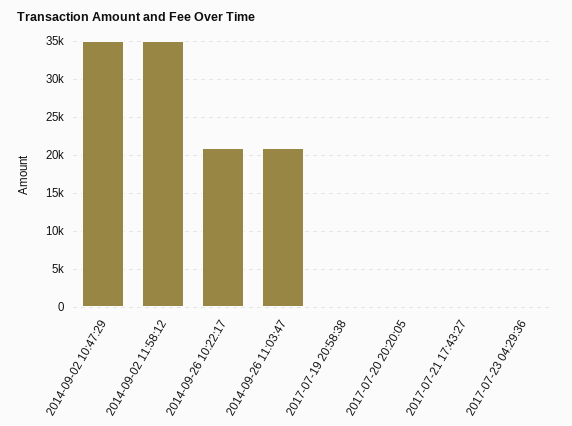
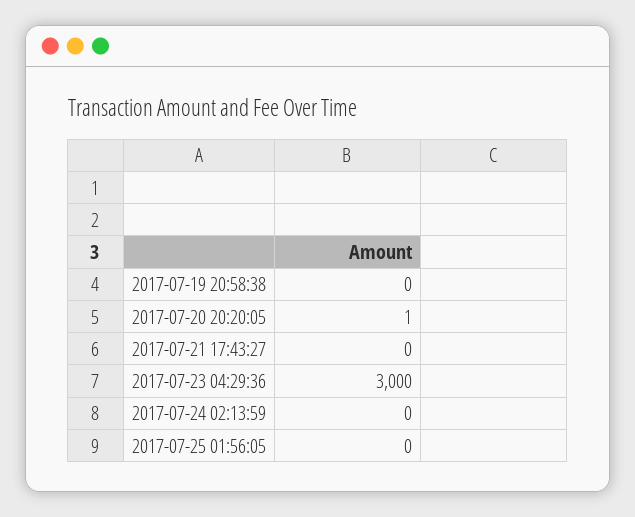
2014-09-02 10:47:29: 35000 -> none
2014-09-02 11:58:12: 35000 -> none
2014-09-26 10:22:17: 21000 -> none
2014-09-26 11:03:47: 21000 -> none
2017-07-23 04:29:36: 0 -> 3000
2017-07-24 02:13:59: none -> 0
2017-07-25 01:56:05: none -> 0

